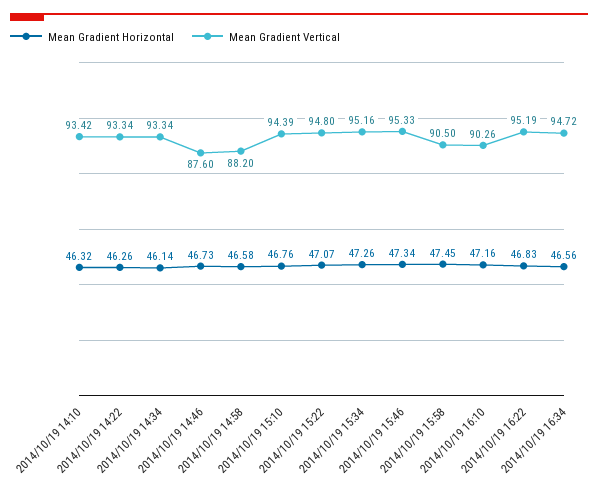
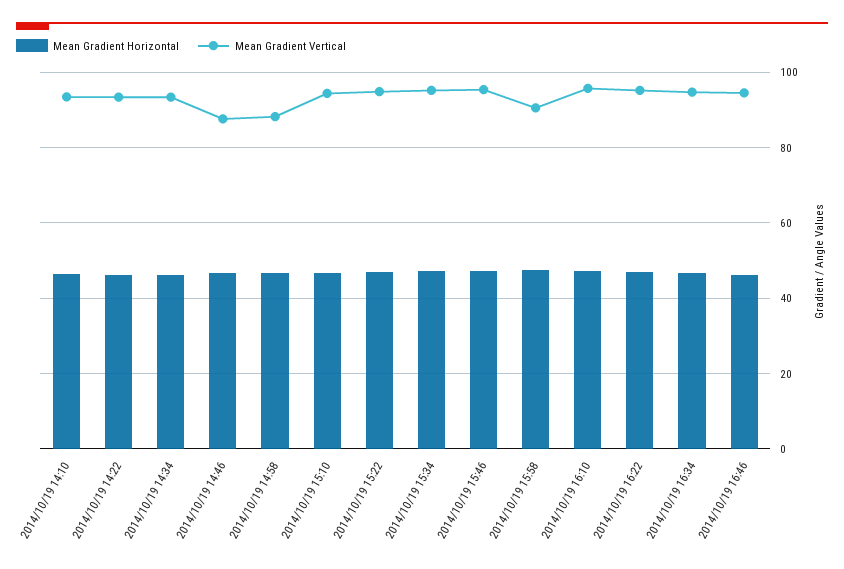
Mean Gradient Vertical, 2014/10/19 16:10: 90.26 -> 96
Mean Gradient Horizontal, 2014/10/19 16:46: none -> 46
Mean Gradient Vertical, 2014/10/19 16:46: none -> 94

